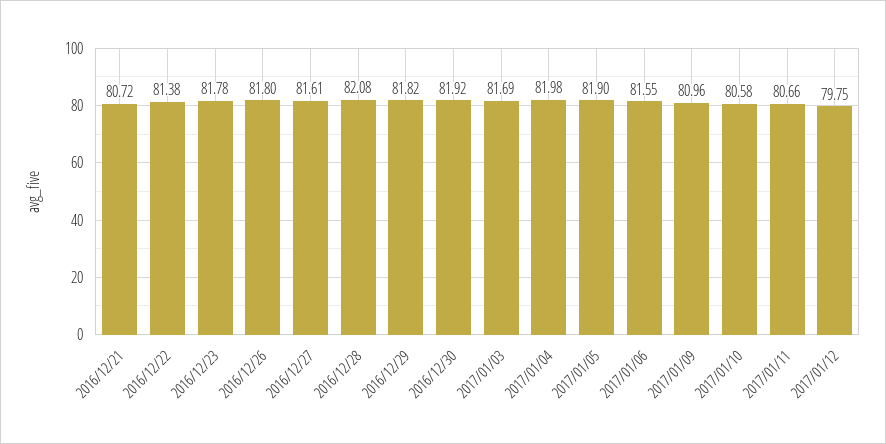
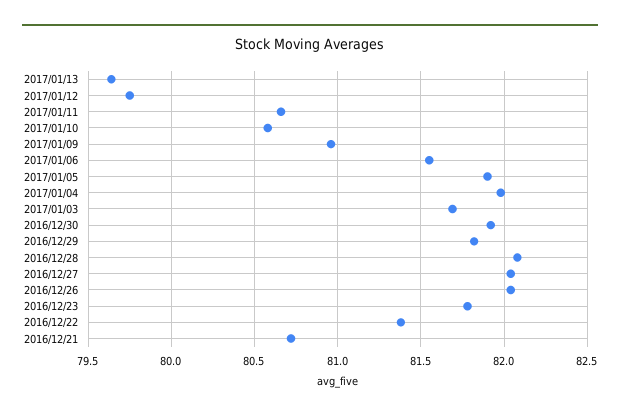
2016/12/26: 81.8 -> 82.05
2016/12/27: 81.61 -> 82.05
2017/01/13: none -> 79.65

